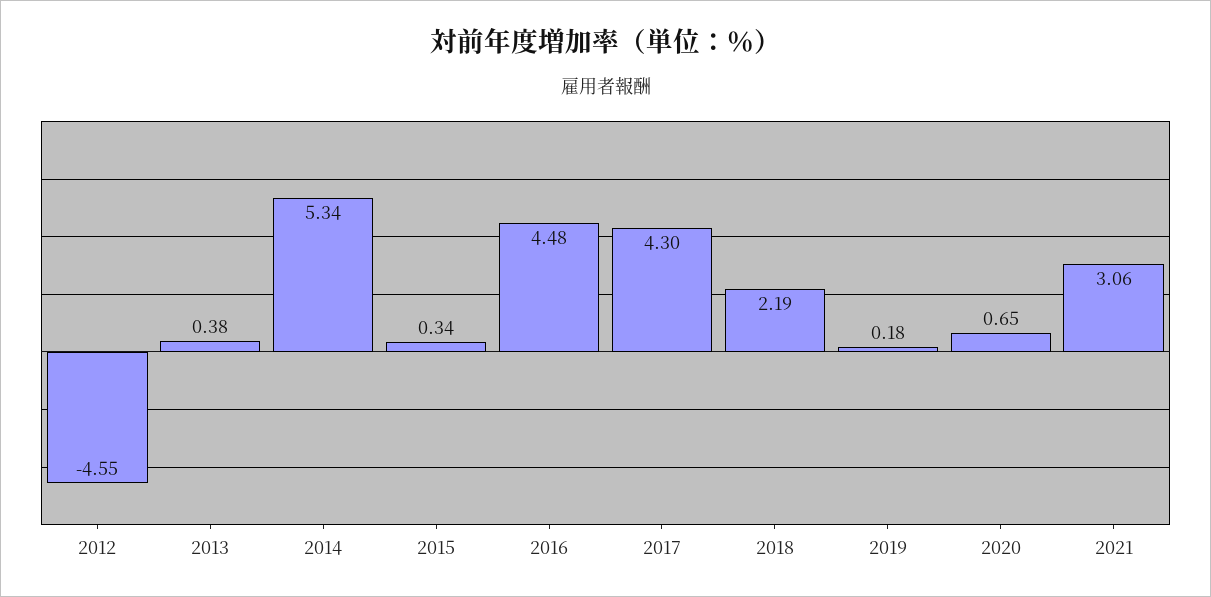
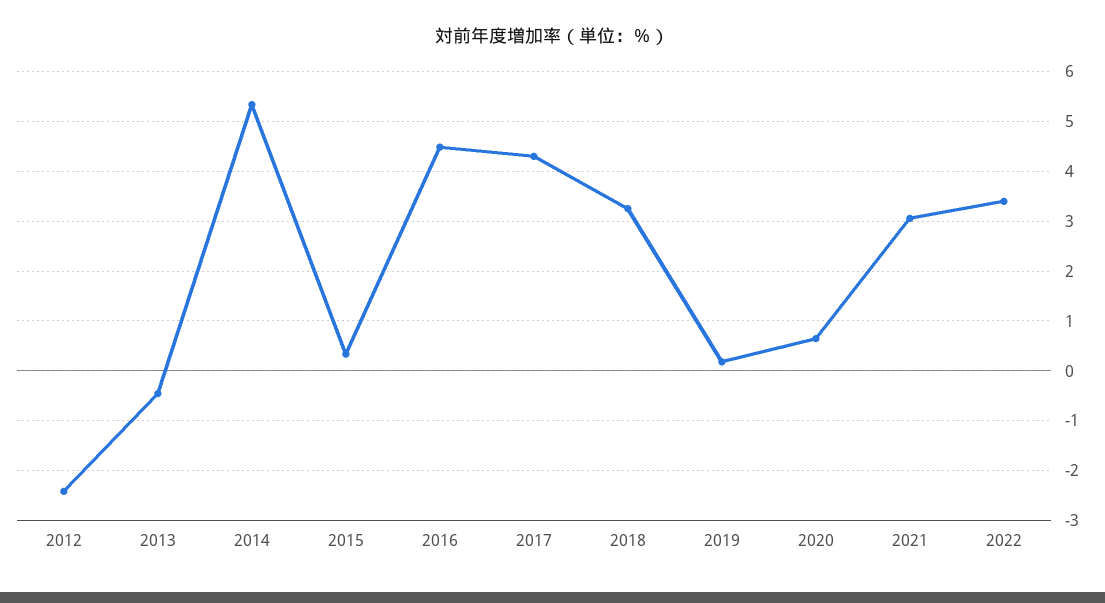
2012: -4.55 -> -2.4
2013: 0.38 -> -0.4
2018: 2.19 -> 3.2
2022: none -> 3.4

